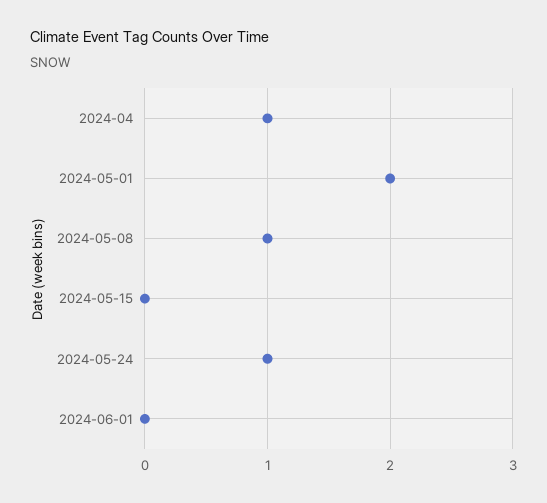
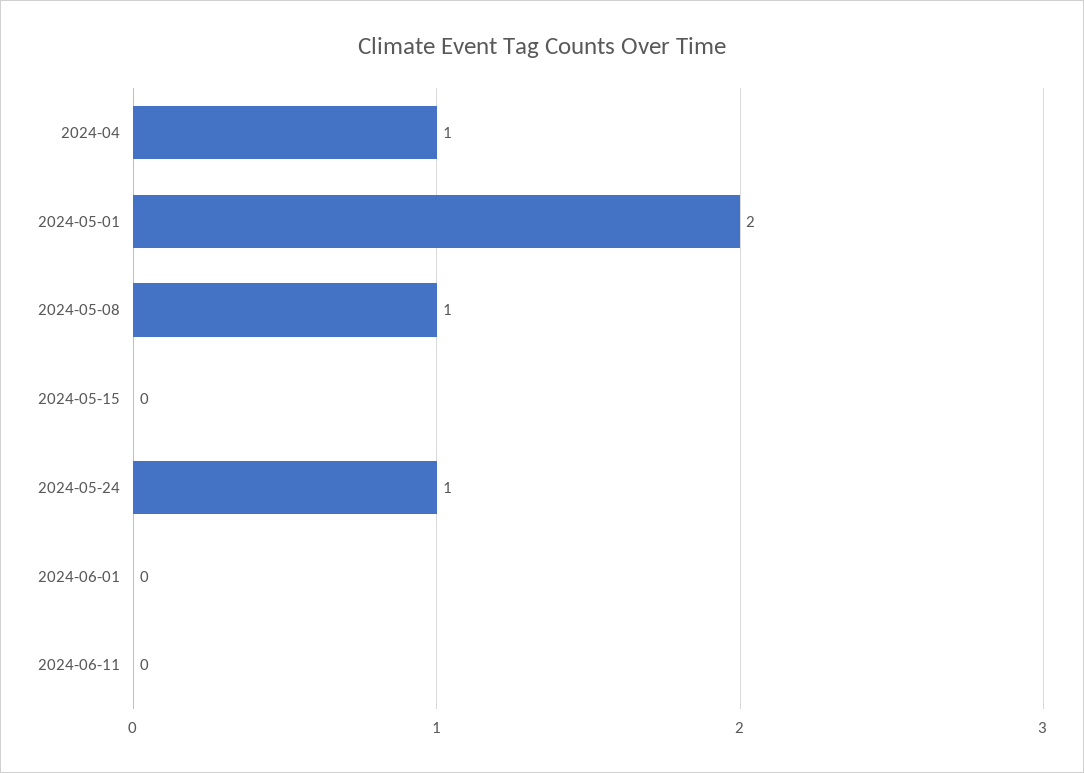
2024-06-11: none -> 0

